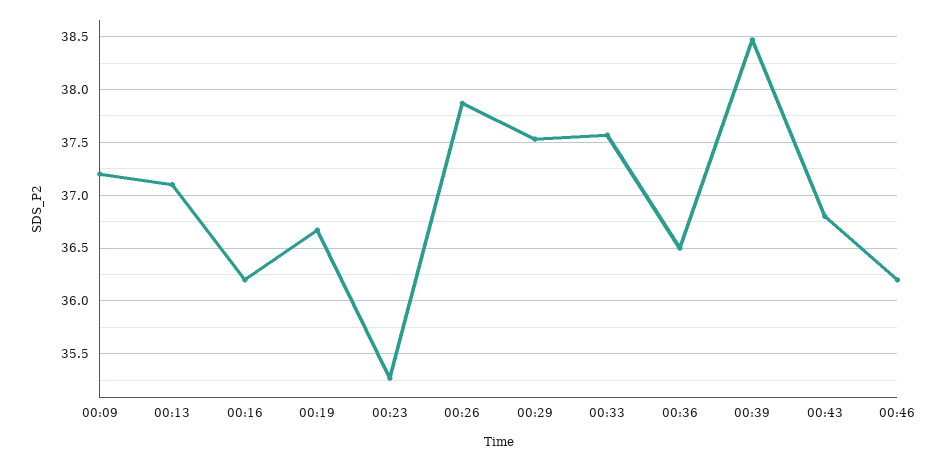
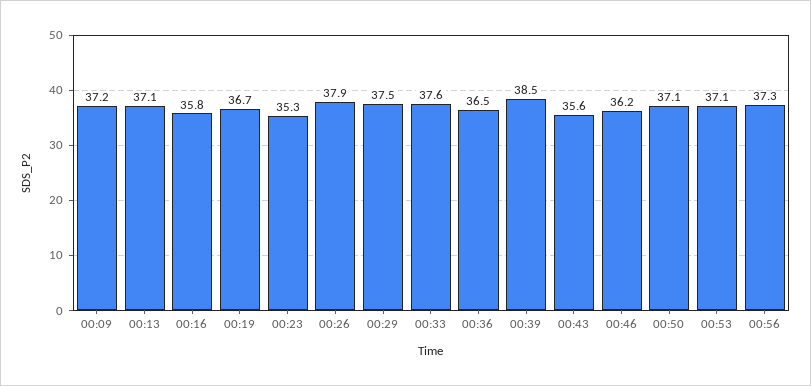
00:16: 36.2 -> 35.8
00:43: 36.8 -> 35.6
00:50: none -> 37.1
00:53: none -> 37.1
00:56: none -> 37.3

